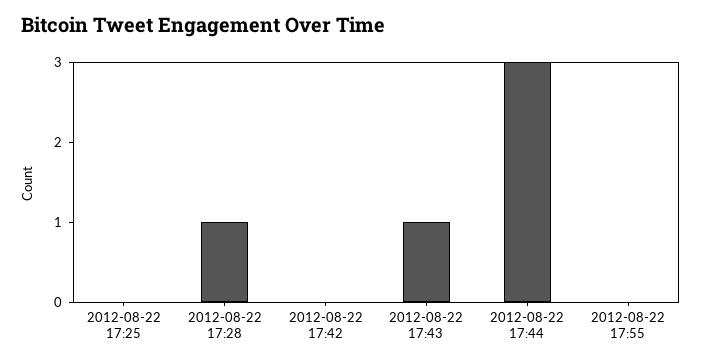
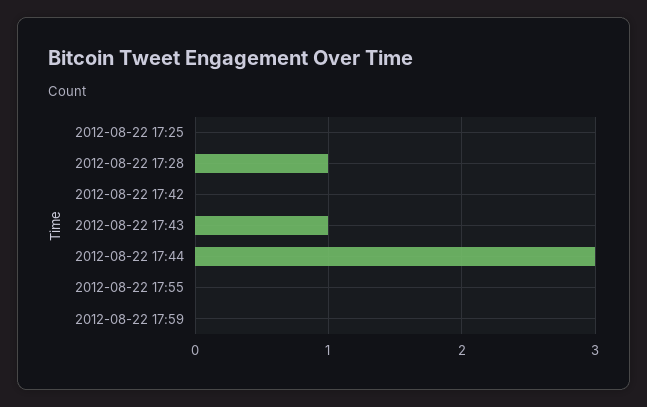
2012-08-22 17:59: none -> 0

